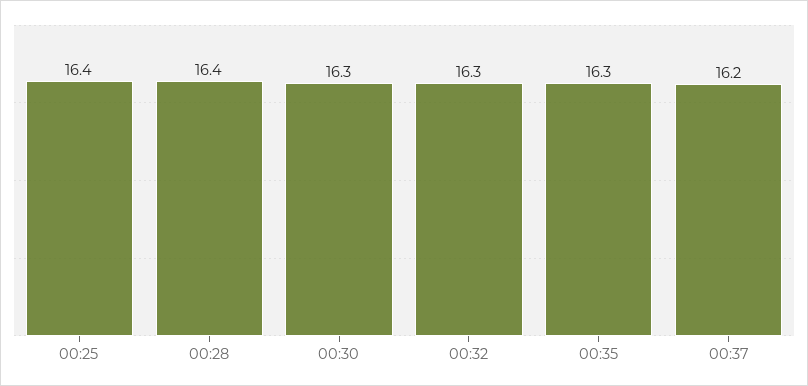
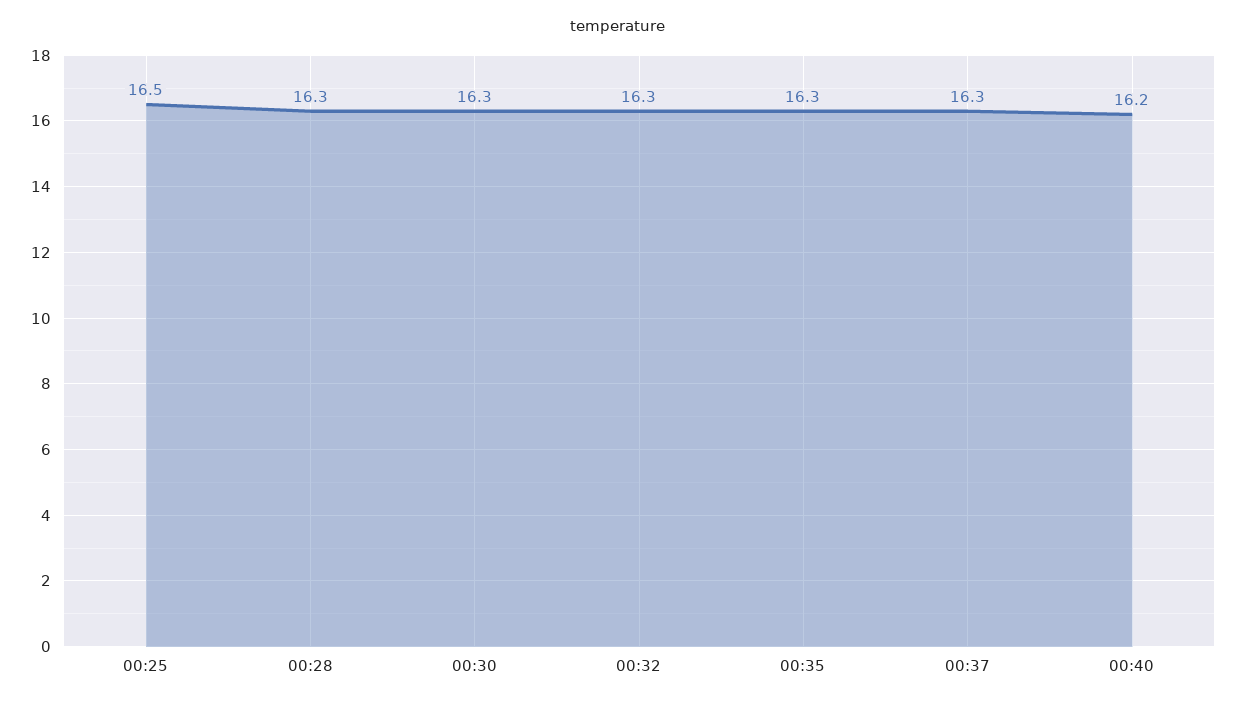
00:25: 16.4 -> 16.5
00:28: 16.4 -> 16.3
00:37: 16.2 -> 16.3
00:40: none -> 16.2

